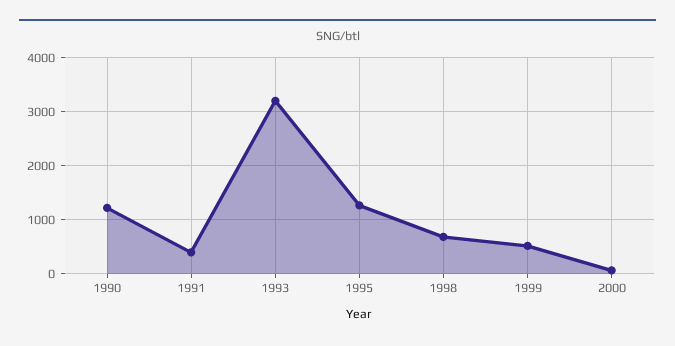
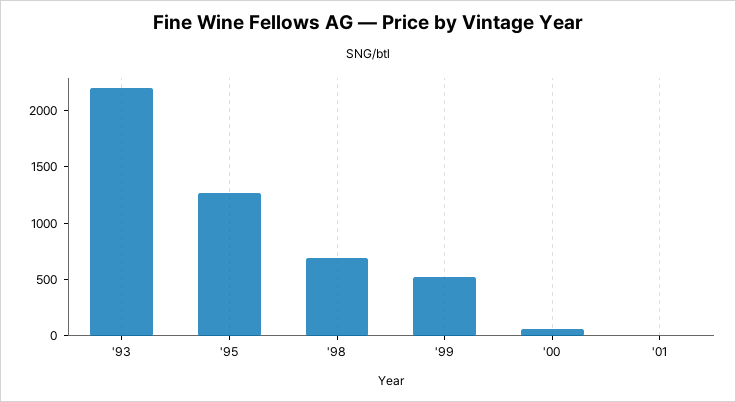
1990: 1200 -> none
1991: 400 -> none
1993: 3200 -> 2200
'01: none -> 0

